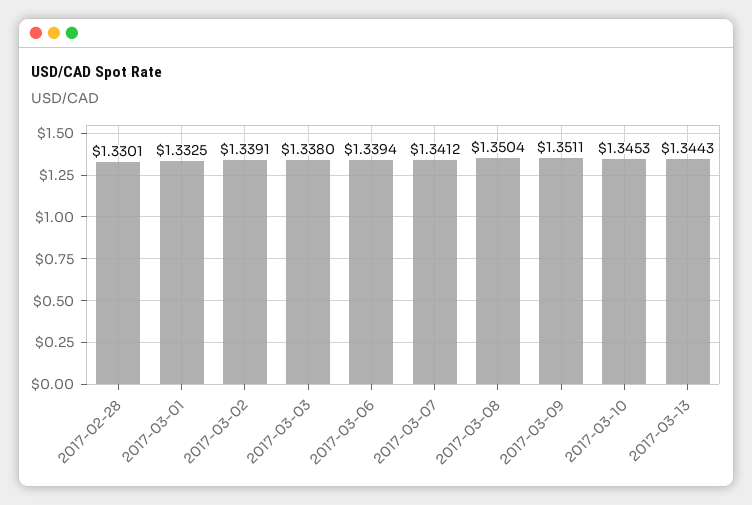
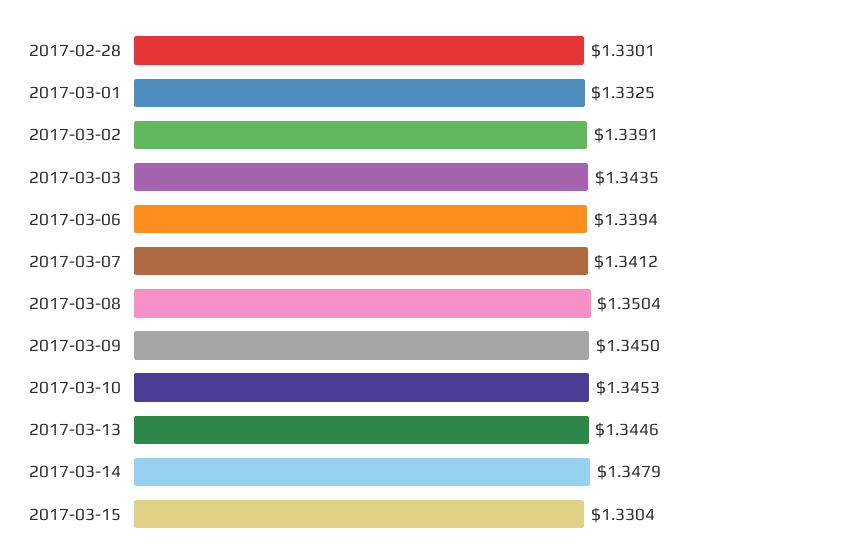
2017-03-03: 1.338 -> 1.3435
2017-03-09: 1.3511 -> 1.345
2017-03-13: 1.3443 -> 1.3446
2017-03-14: none -> 1.3479
2017-03-15: none -> 1.3304

